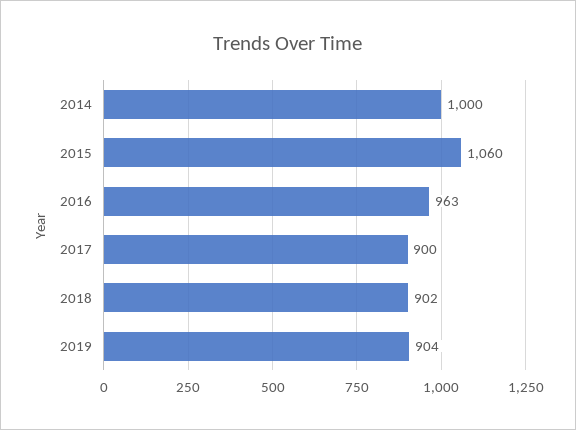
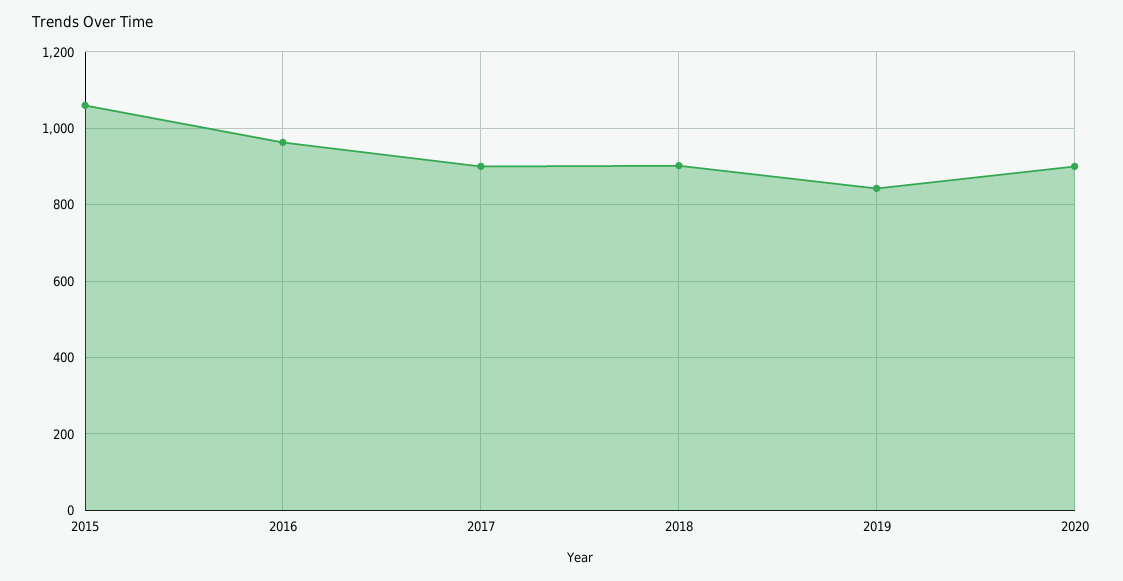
2014: 1000 -> none
2019: 904 -> 840
2020: none -> 900

